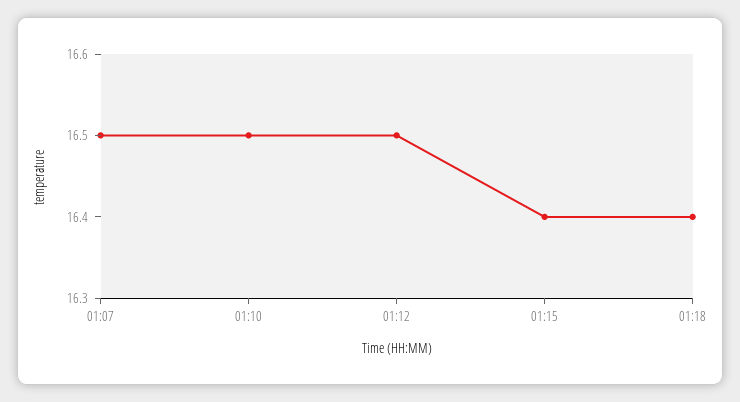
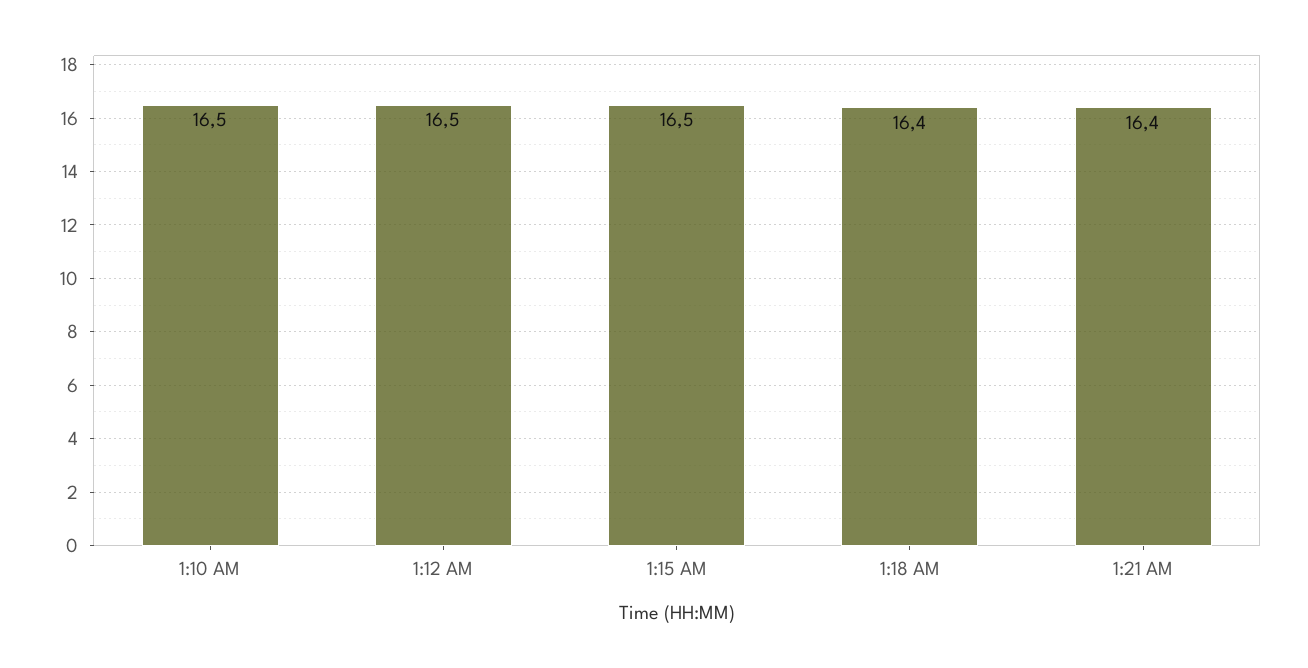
01:07: 16.5 -> none
01:15: 16.4 -> 16.5
1:21 AM: none -> 16.4

